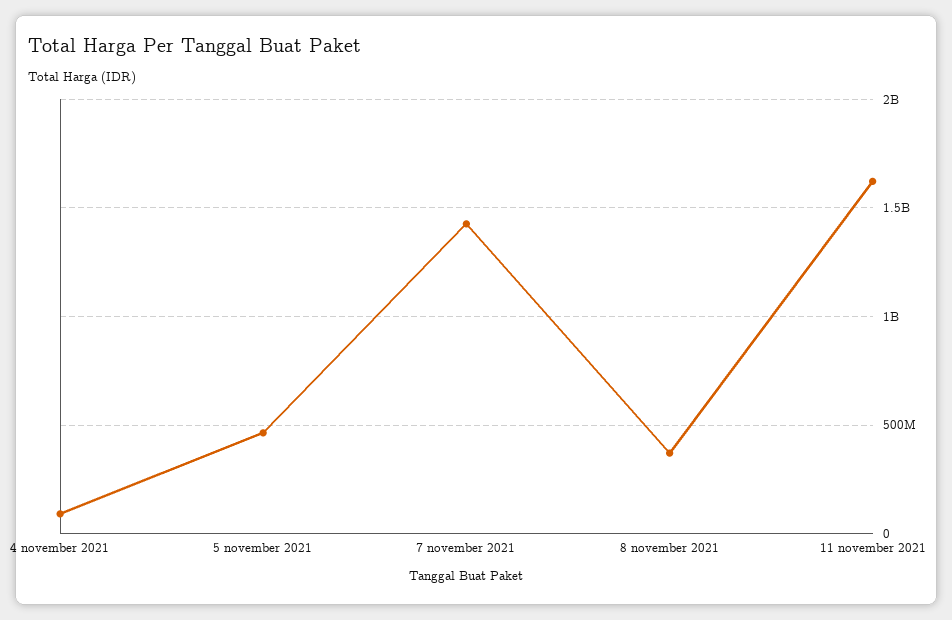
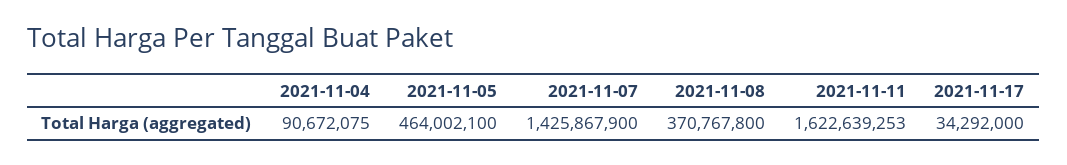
2021-11-17: none -> 34292000

